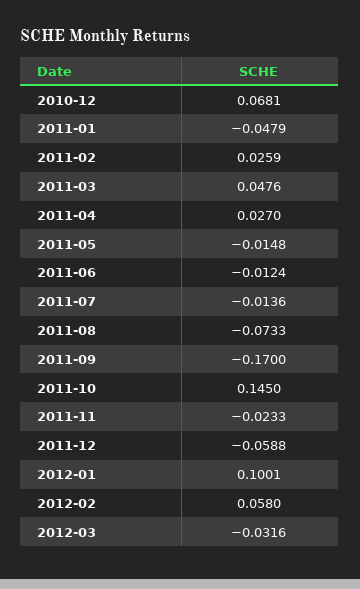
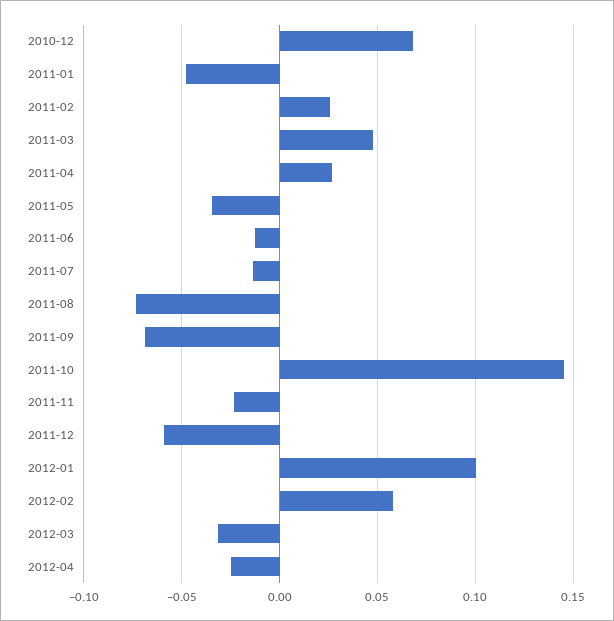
2011-05: -0.0148 -> -0.035
2011-09: -0.17 -> -0.07
2012-04: none -> -0.025

